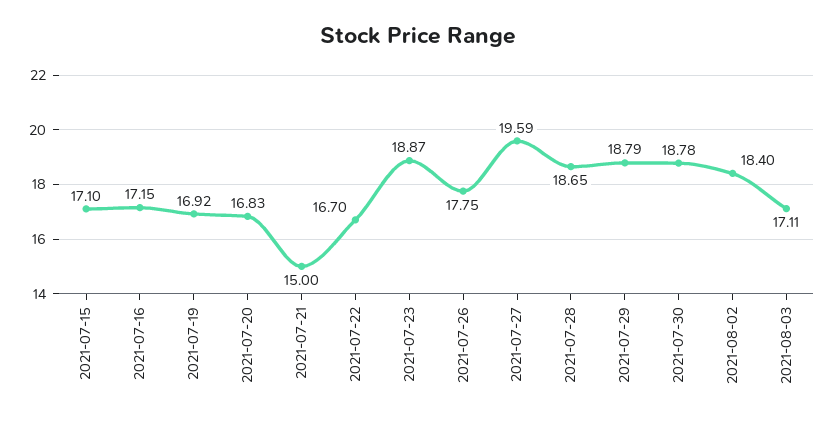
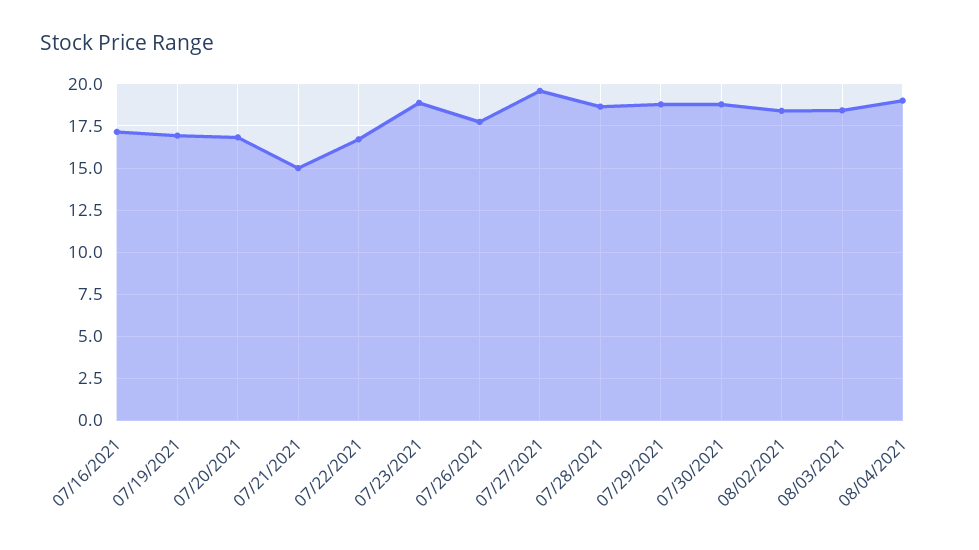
2021-07-15: 17.1 -> none
2021-08-03: 17.11 -> 18.5
08/04/2021: none -> 19

